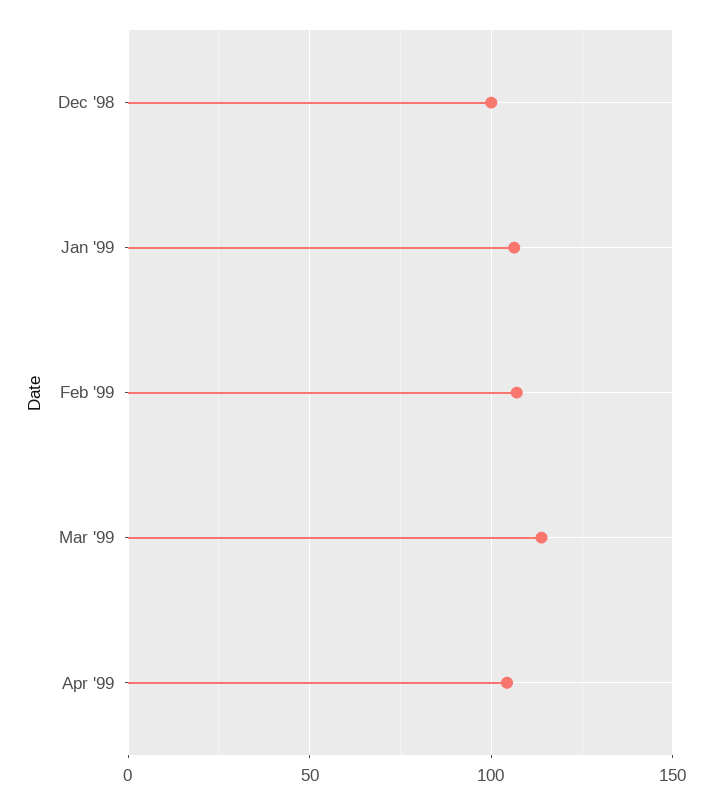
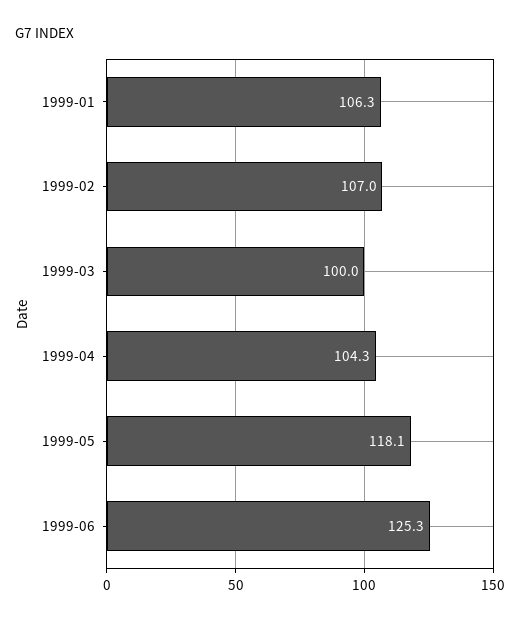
Dec '98: 100 -> none
Mar '99: 115 -> 100
1999-05: none -> 118.1
1999-06: none -> 125.3

